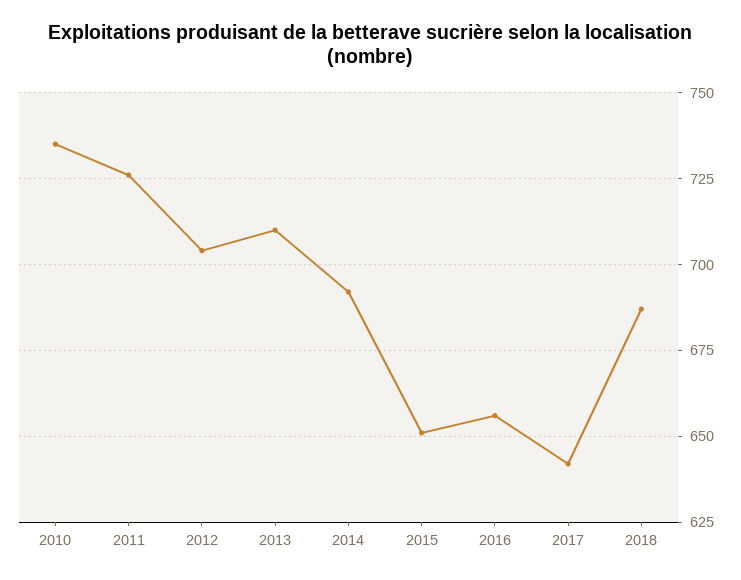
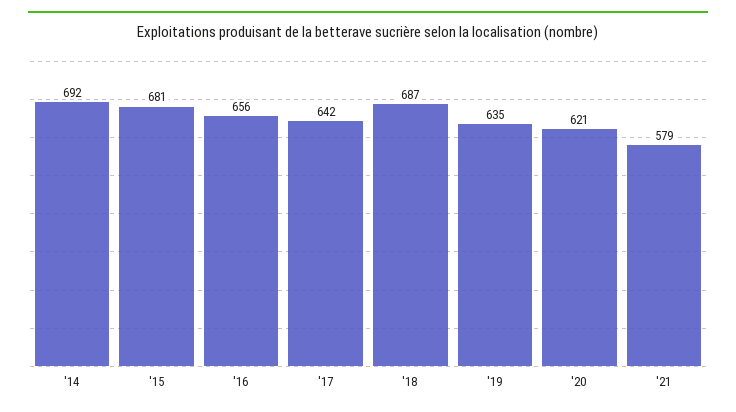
2010: 735 -> none
2011: 725 -> none
2012: 705 -> none
2013: 710 -> none
2015: 650 -> 681
'19: none -> 635
'20: none -> 621
'21: none -> 579

